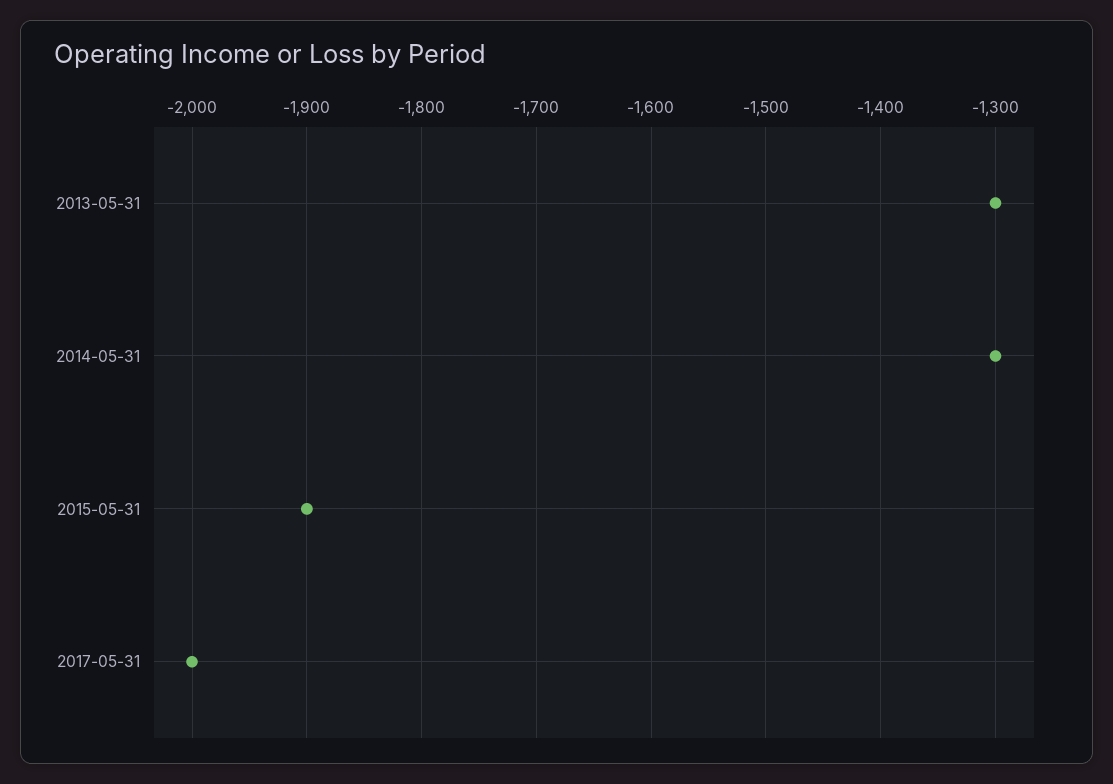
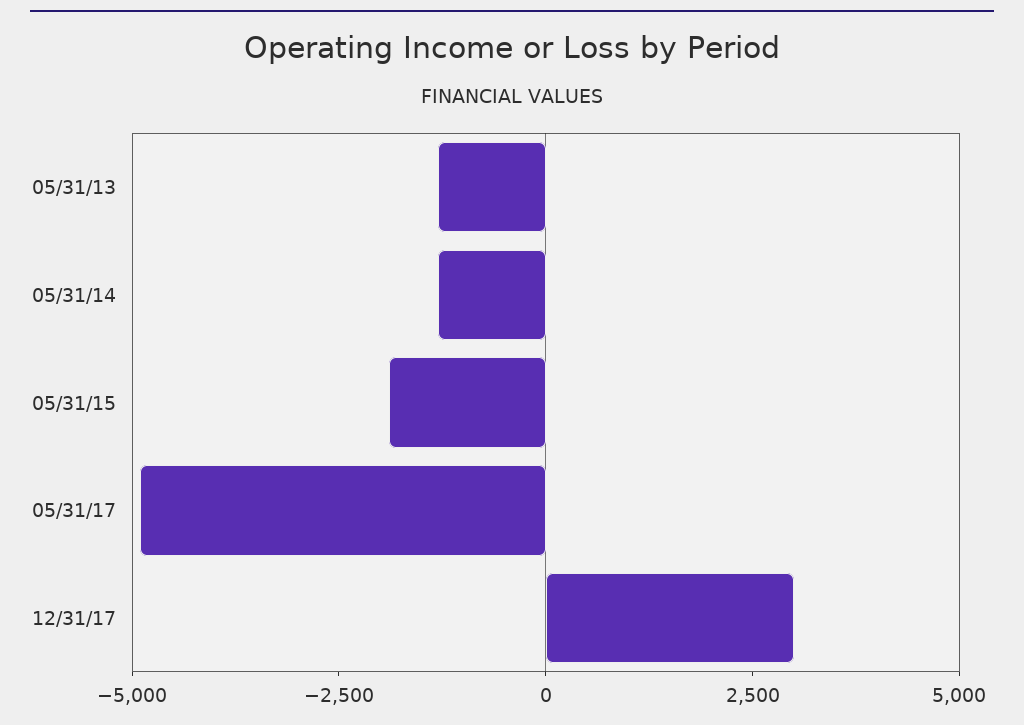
2017-05-31: -2000 -> -5000
12/31/17: none -> 3000

